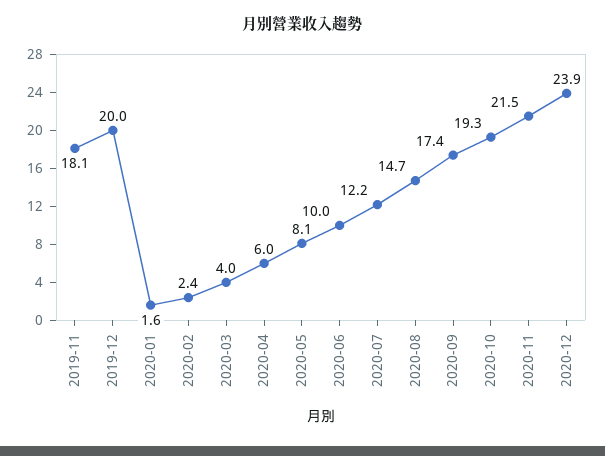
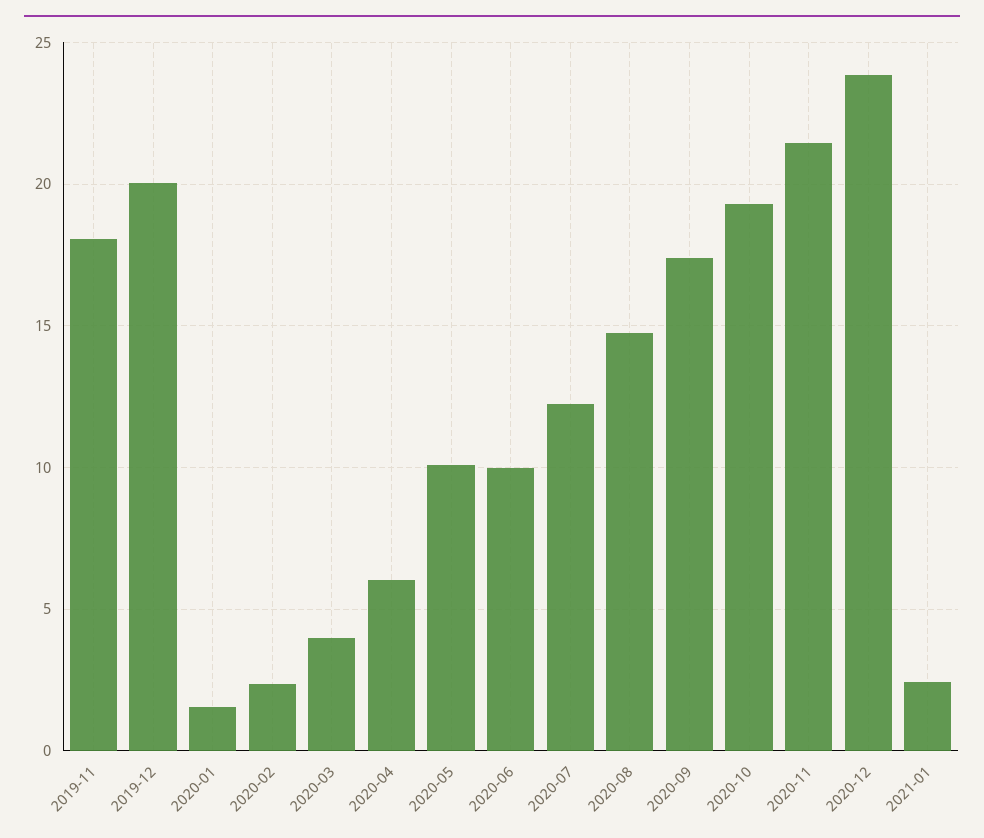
2020-05: 8.1 -> 10
2021-01: none -> 2.5

